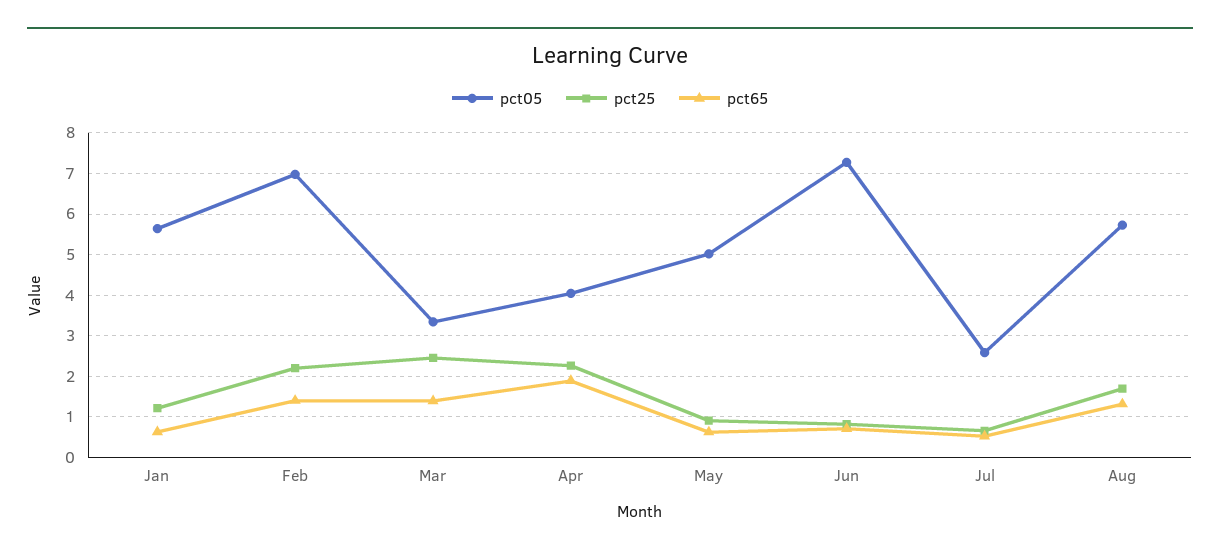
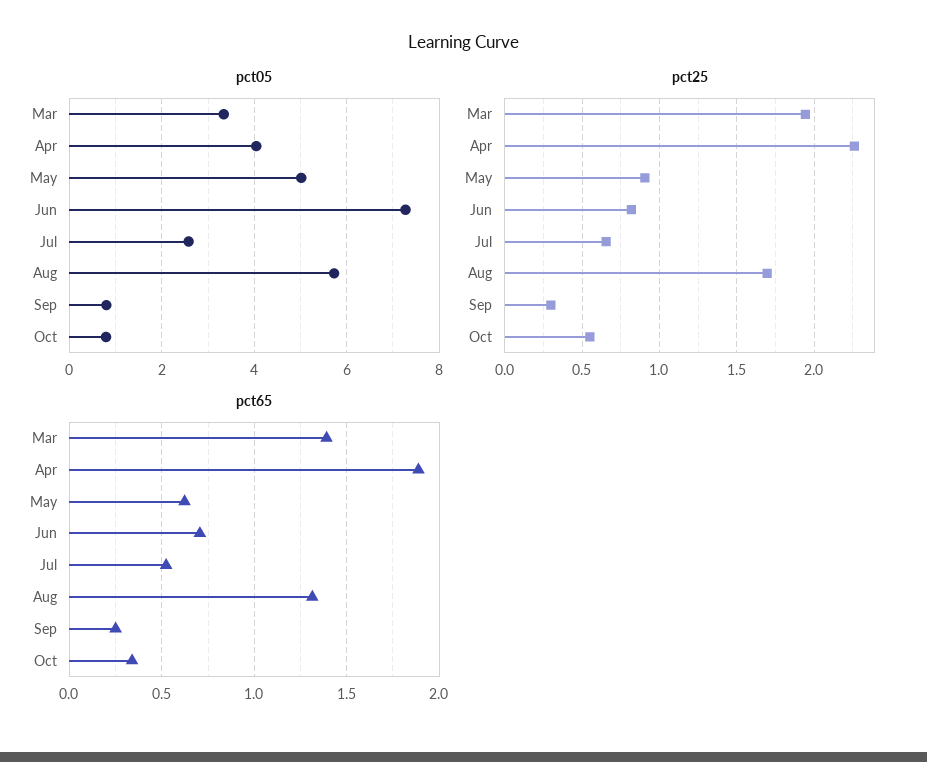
pct05, Jan: 5.6 -> none
pct25, Jan: 1.2 -> none
pct65, Jan: 0.6 -> none
pct05, Feb: 7 -> none
pct25, Feb: 2.2 -> none
pct65, Feb: 1.4 -> none
pct25, Mar: 2.4 -> 1.95
pct05, Sep: none -> 0.8
pct05, Oct: none -> 0.8
pct25, Sep: none -> 0.3
pct25, Oct: none -> 0.55
pct65, Sep: none -> 0.25
pct65, Oct: none -> 0.35

